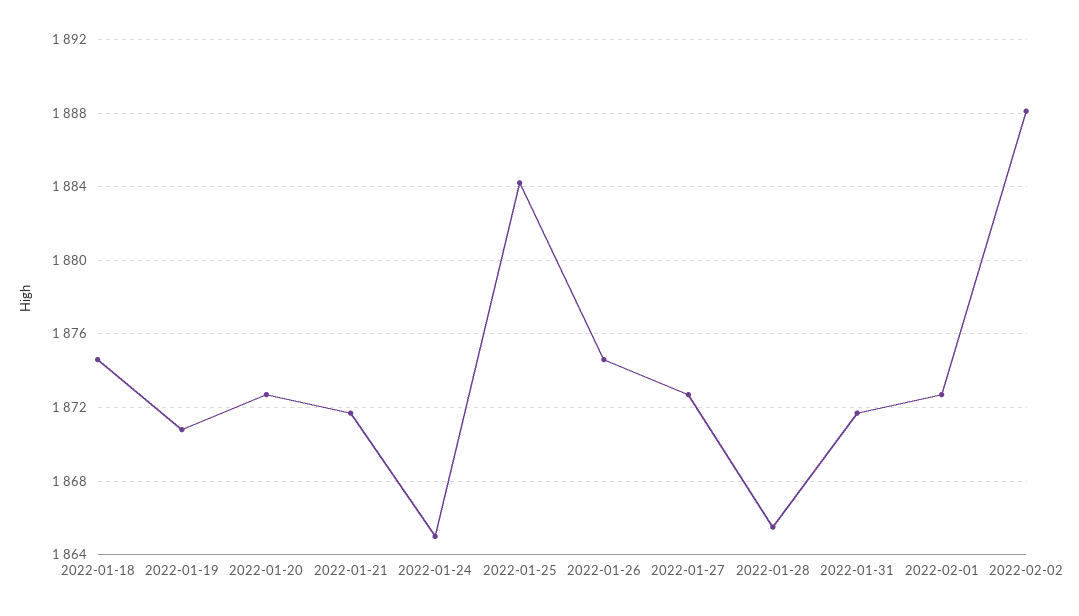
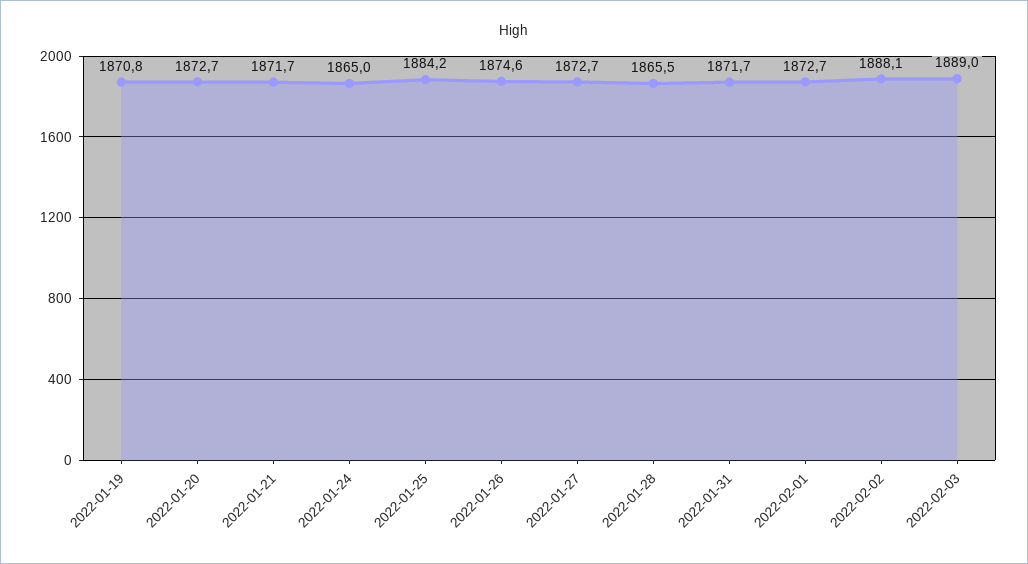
2022-01-18: 1874.5 -> none
2022-02-03: none -> 1889

